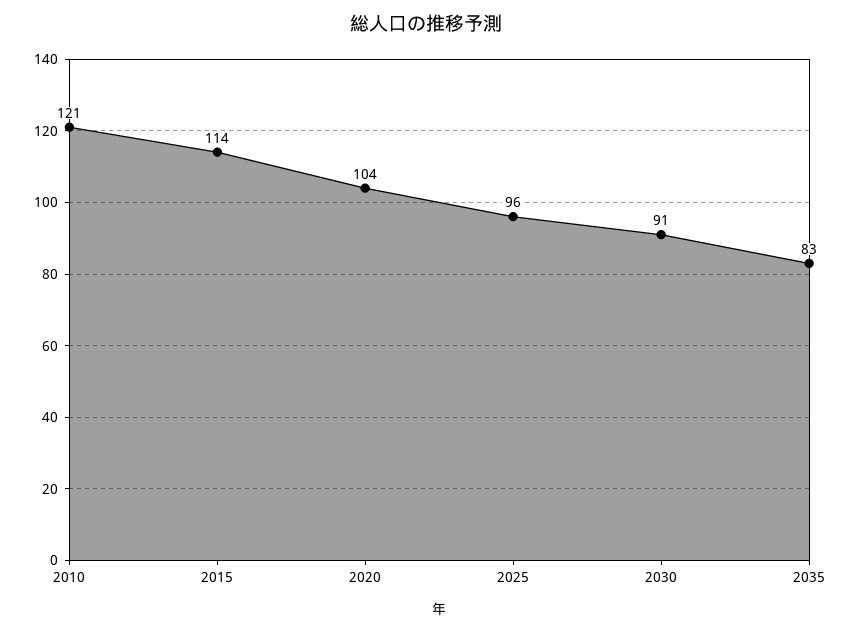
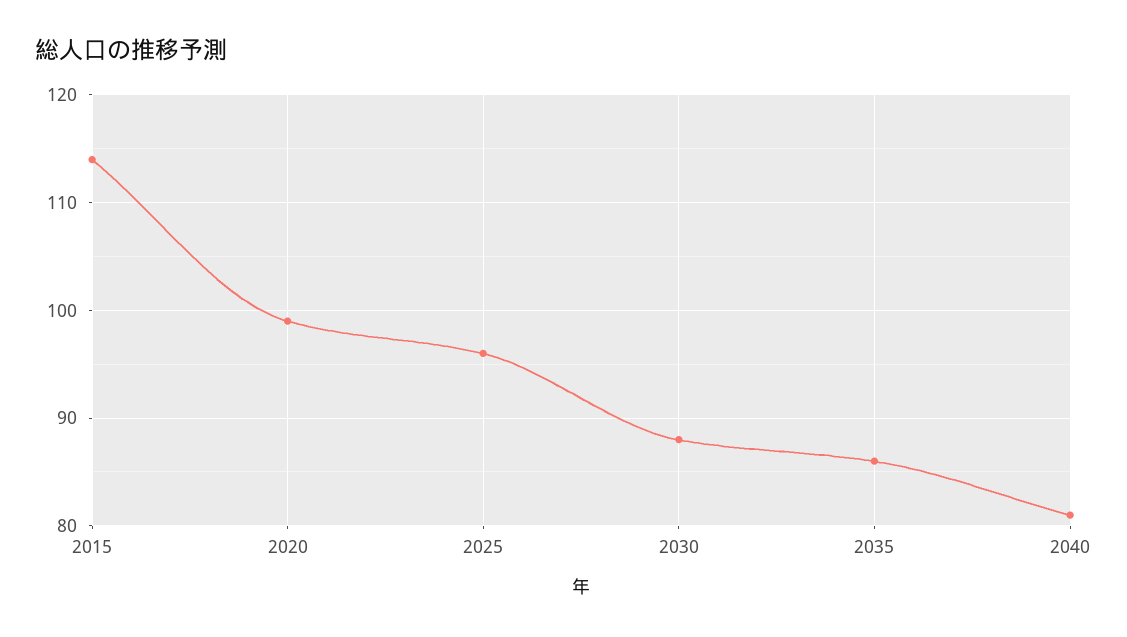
2010: 121 -> none
2020: 104 -> 99
2030: 91 -> 88
2035: 83 -> 86
2040: none -> 81

